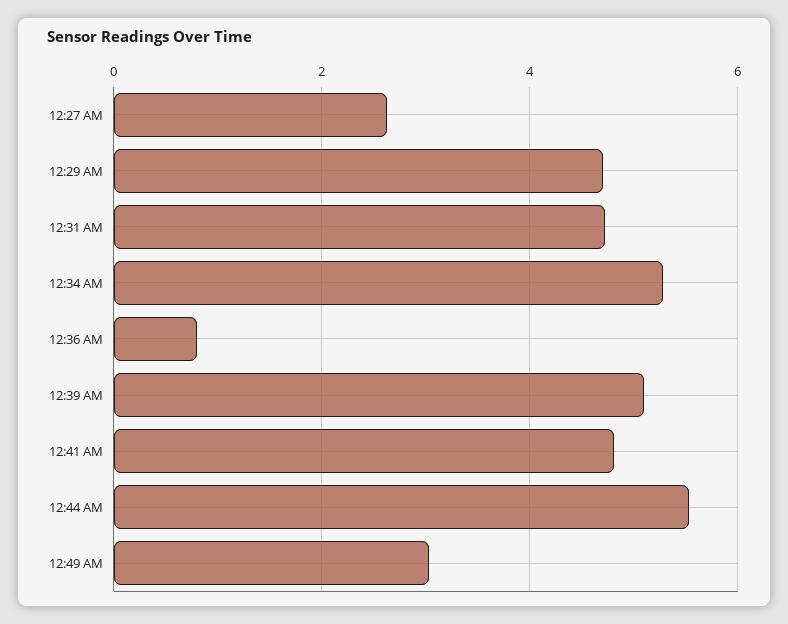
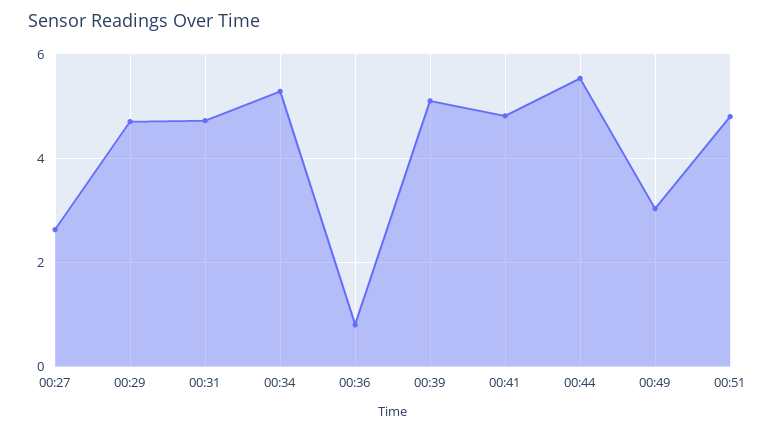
00:51: none -> 4.8

